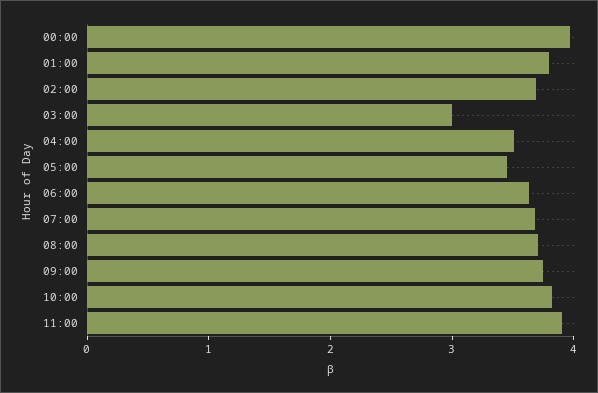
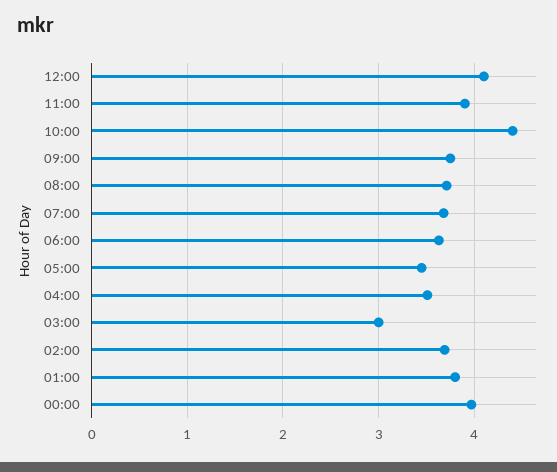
10:00: 3.8 -> 4.4
12:00: none -> 4.1

